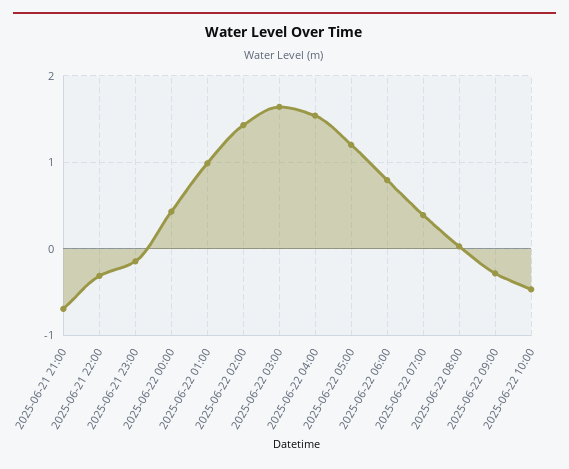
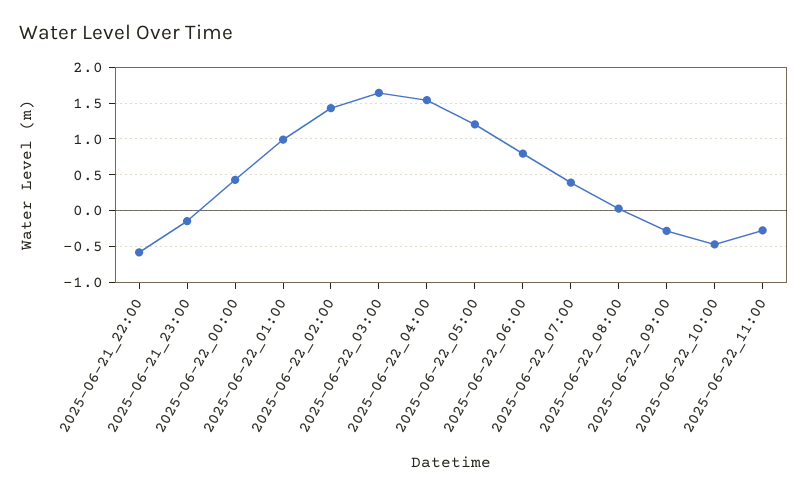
2025-06-21 21:00: -0.7 -> none
2025-06-21 22:00: -0.3 -> -0.6
2025-06-22_11:00: none -> -0.3

